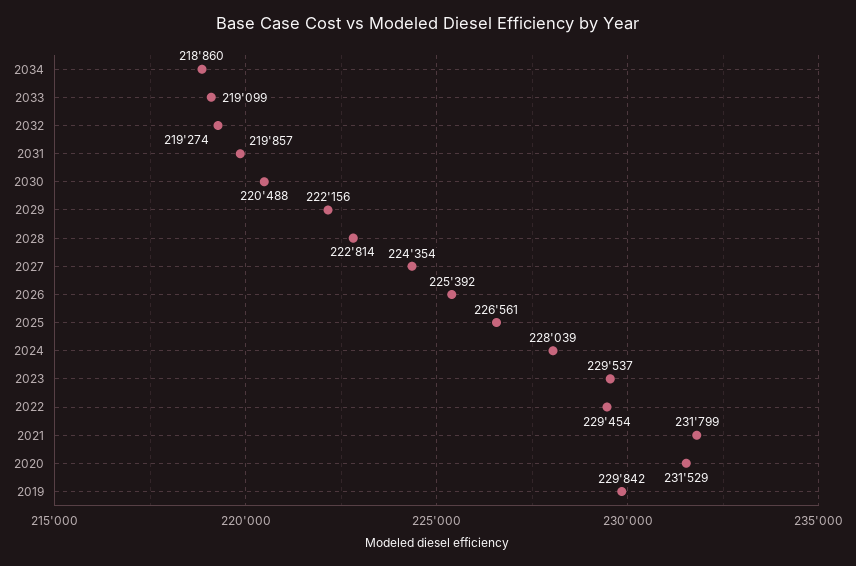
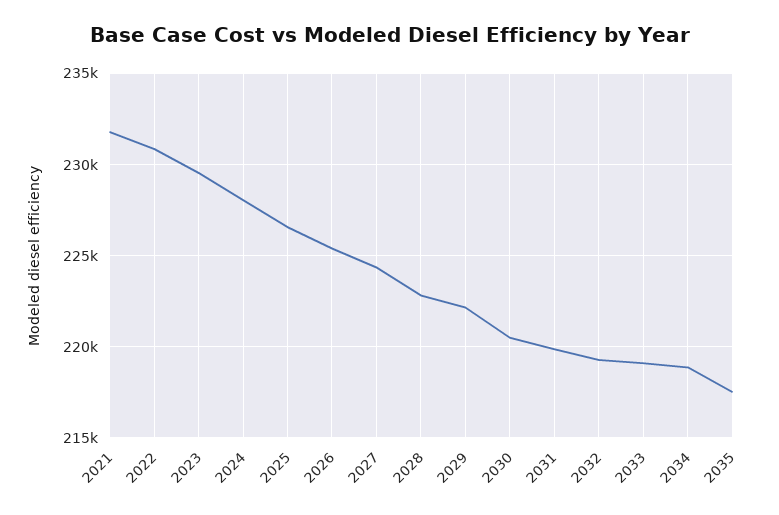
2022: 229454 -> 231000
2020: 231529 -> none
2019: 229842 -> none
2035: none -> 217500

